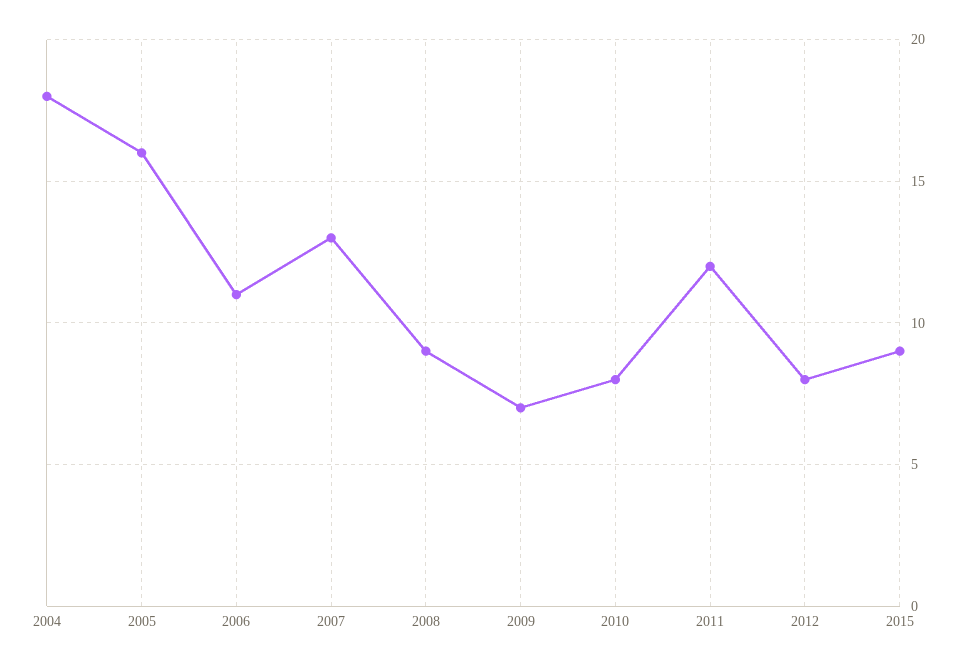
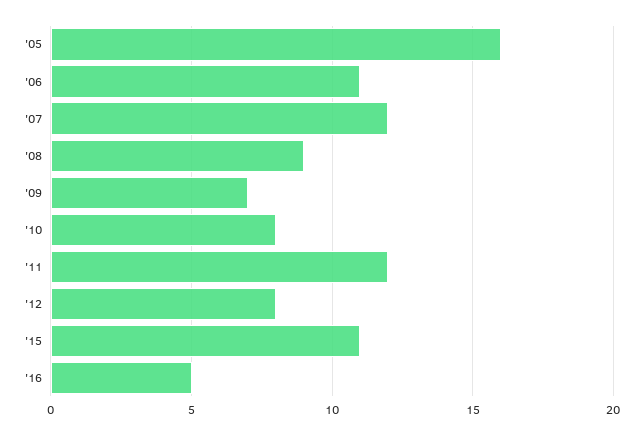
2004: 18 -> none
2007: 13 -> 12
2015: 9 -> 11
'16: none -> 5

